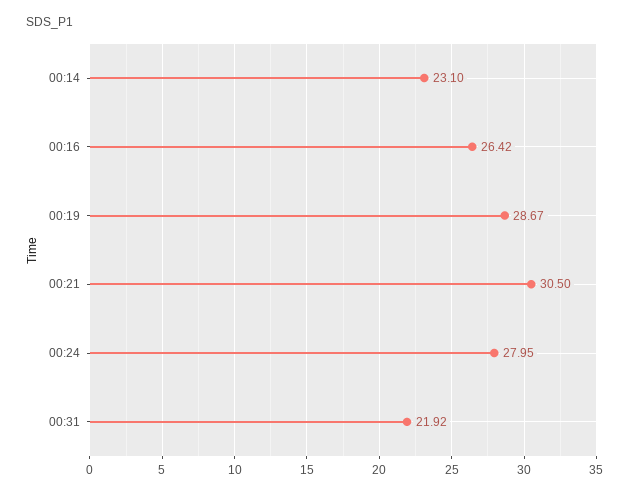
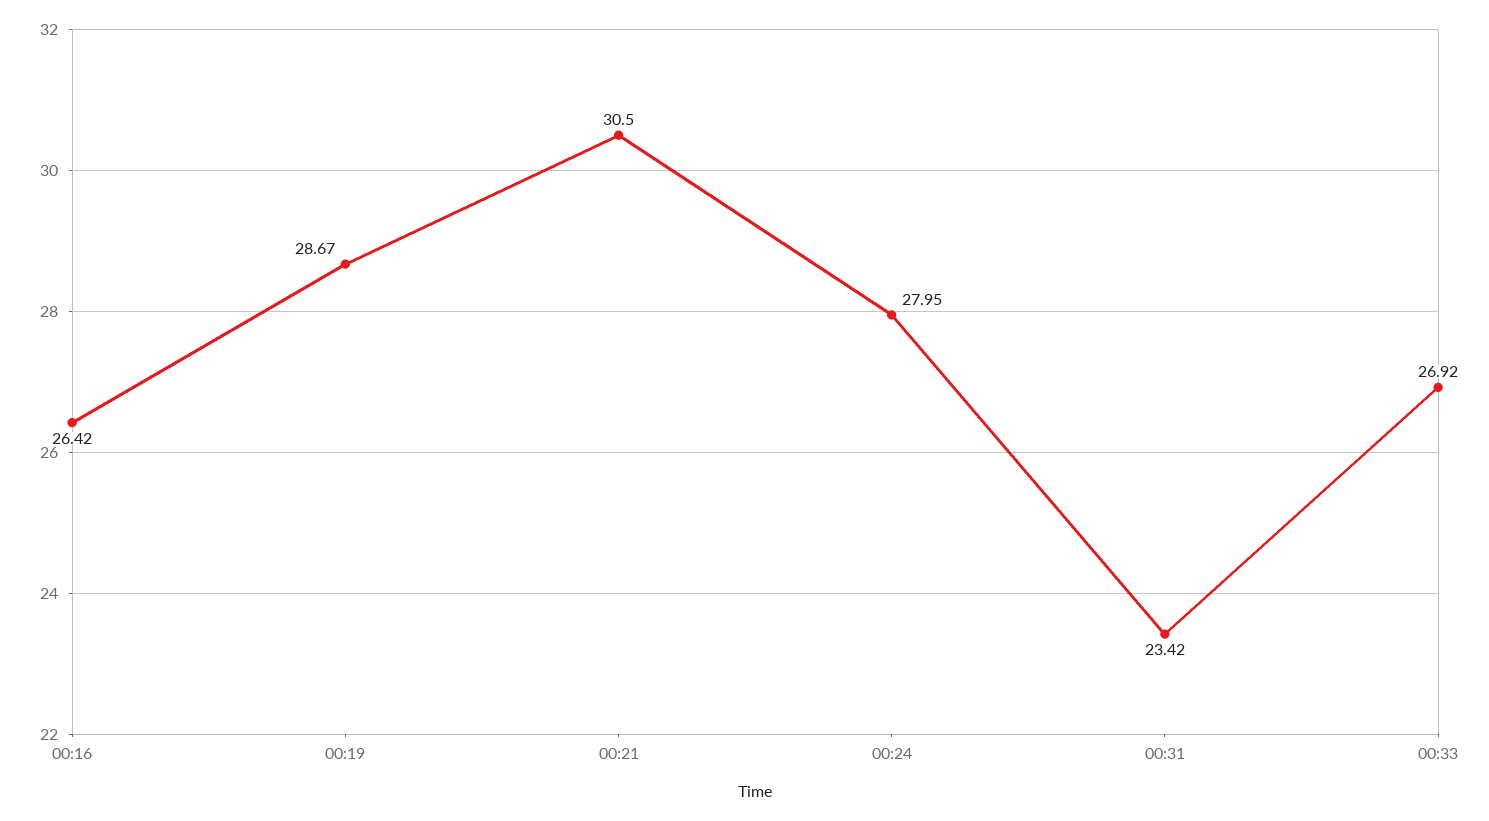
00:14: 23.1 -> none
00:31: 21.92 -> 23.42
00:33: none -> 26.92

